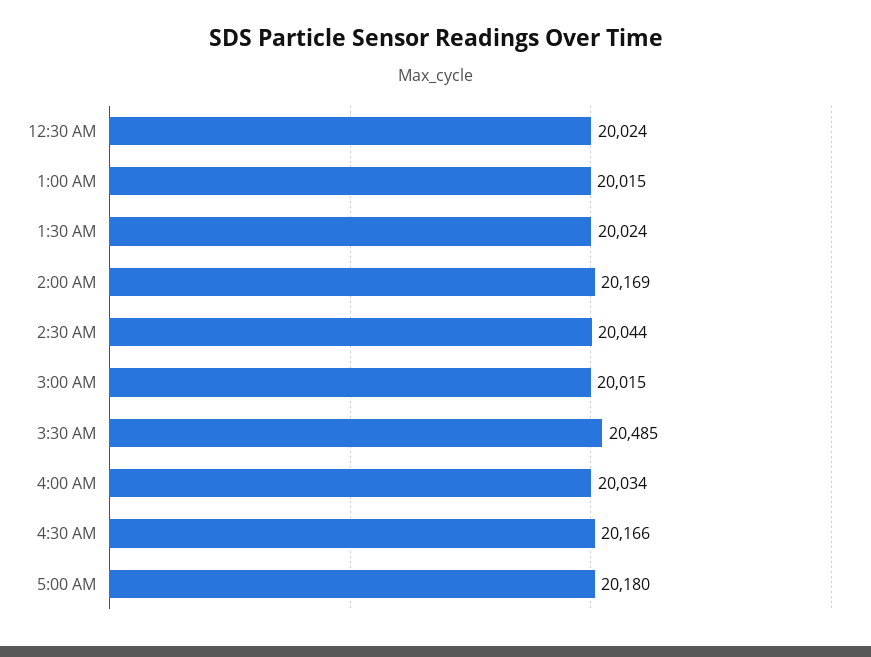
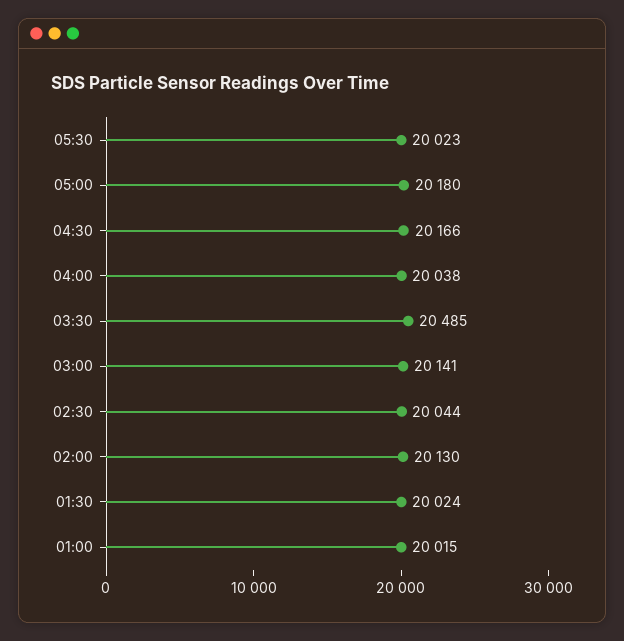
12:30 AM: 20024 -> none
2:00 AM: 20169 -> 20130
3:00 AM: 20015 -> 20141
4:00 AM: 20034 -> 20038
05:30: none -> 20023

